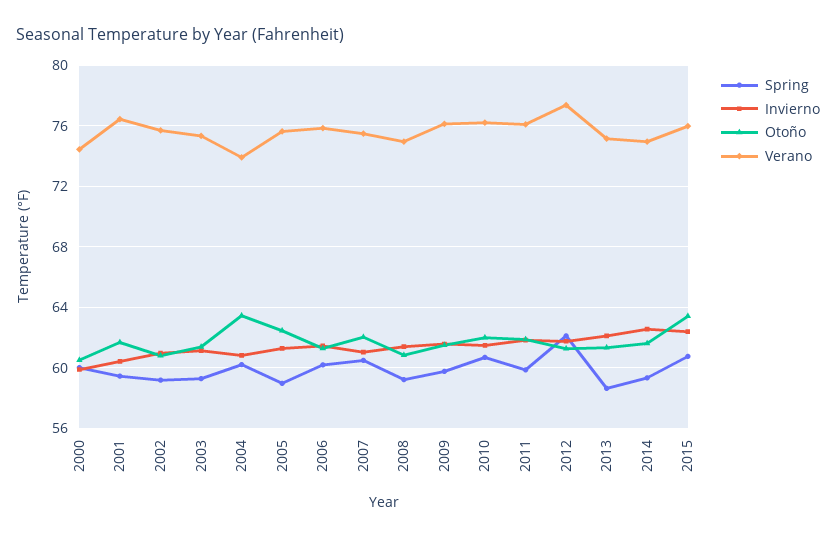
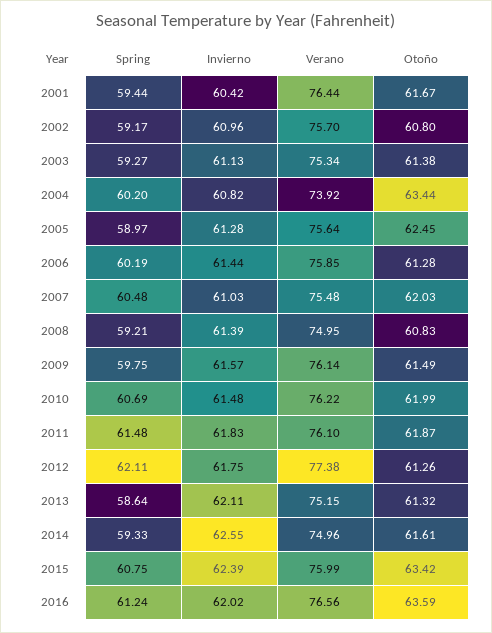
Spring, 2000: 60 -> none
Invierno, 2000: 60 -> none
Otoño, 2000: 60.5 -> none
Verano, 2000: 74.5 -> none
Spring, 2011: 60 -> 61.48
Spring, 2016: none -> 61.24
Invierno, 2016: none -> 62.02
Verano, 2016: none -> 76.56
Otoño, 2016: none -> 63.59

